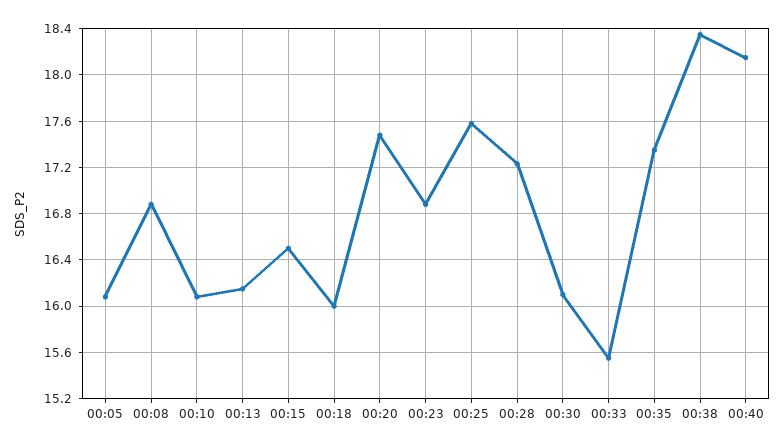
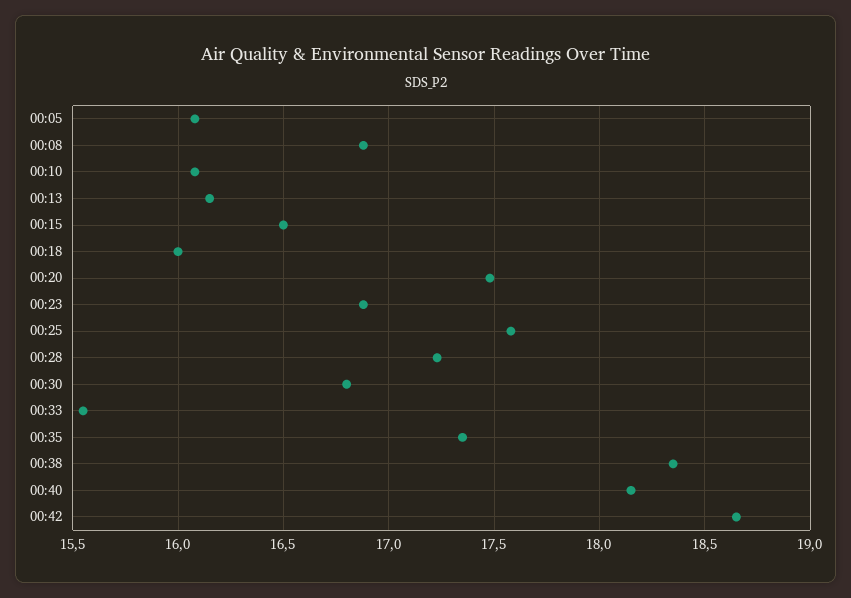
00:30: 16.1 -> 16.8
00:42: none -> 18.65

